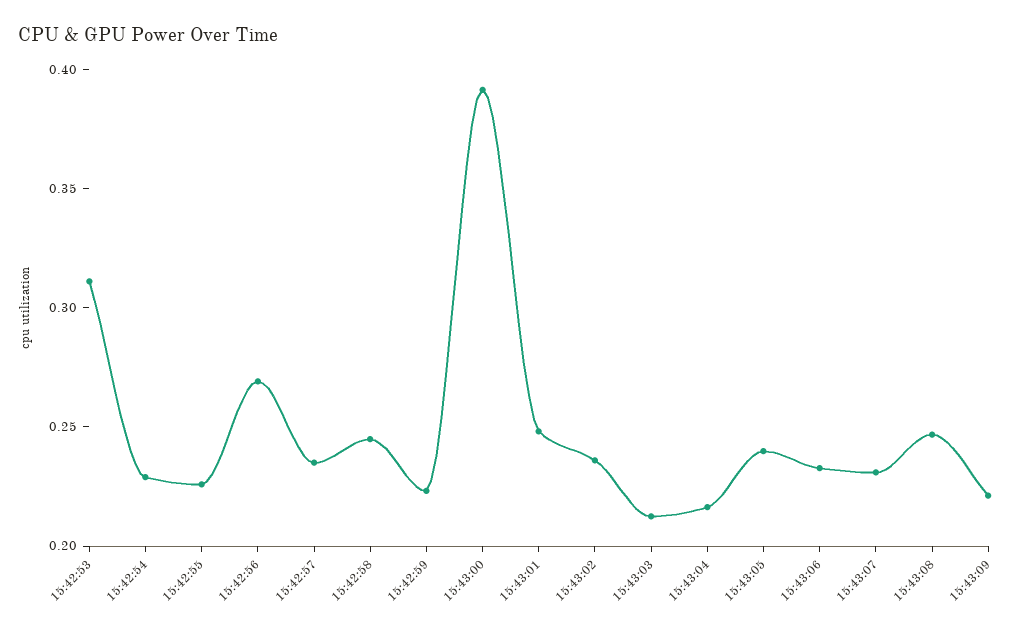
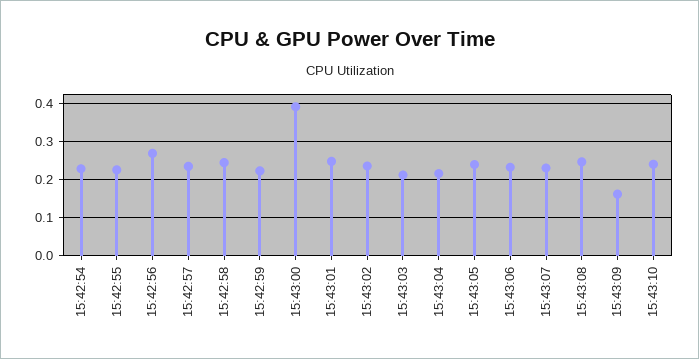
15:42:53: 0.31 -> none
15:43:09: 0.22 -> 0.16
15:43:10: none -> 0.24

